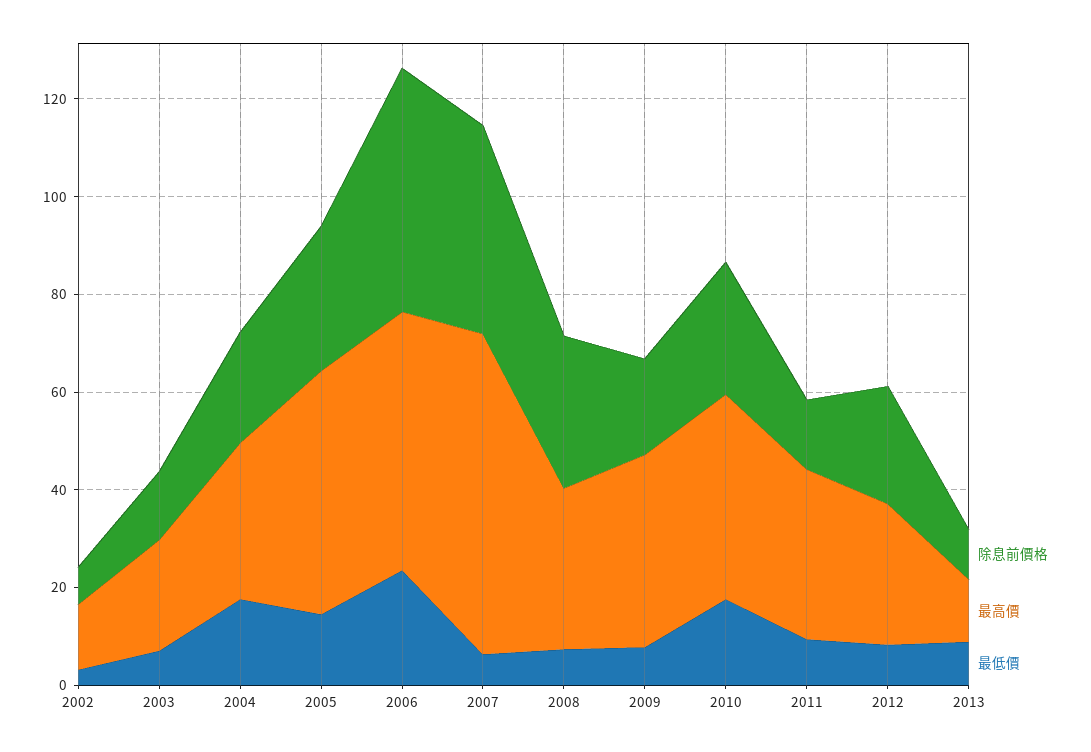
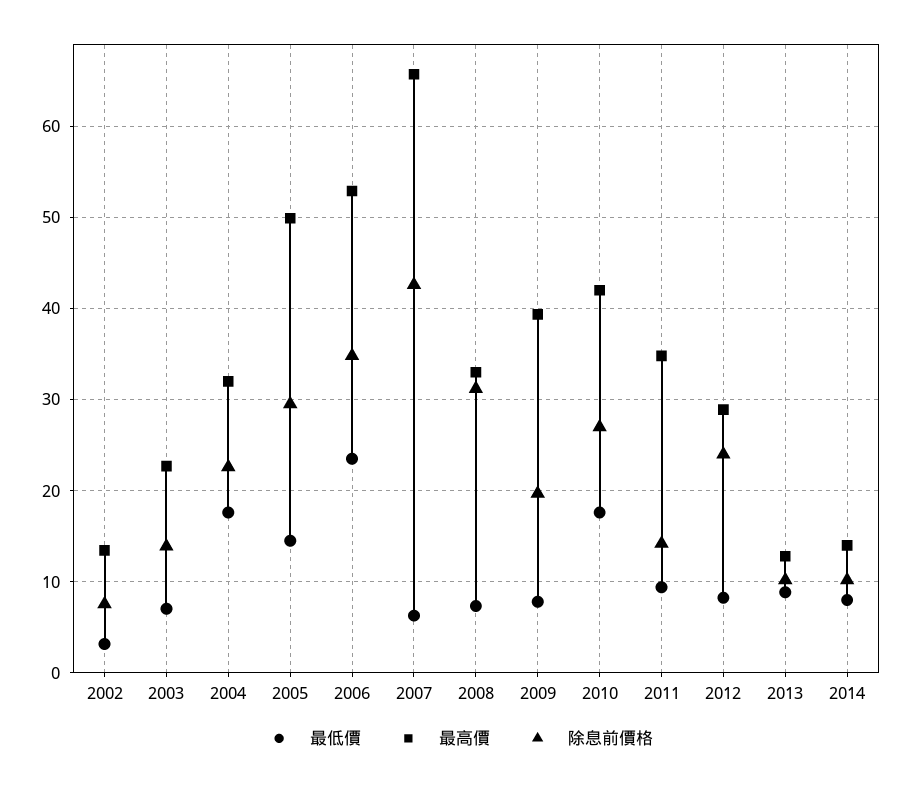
除息前價格, 2006: 50 -> 35
最低價, 2014: none -> 8
最高價, 2014: none -> 14
除息前價格, 2014: none -> 10

